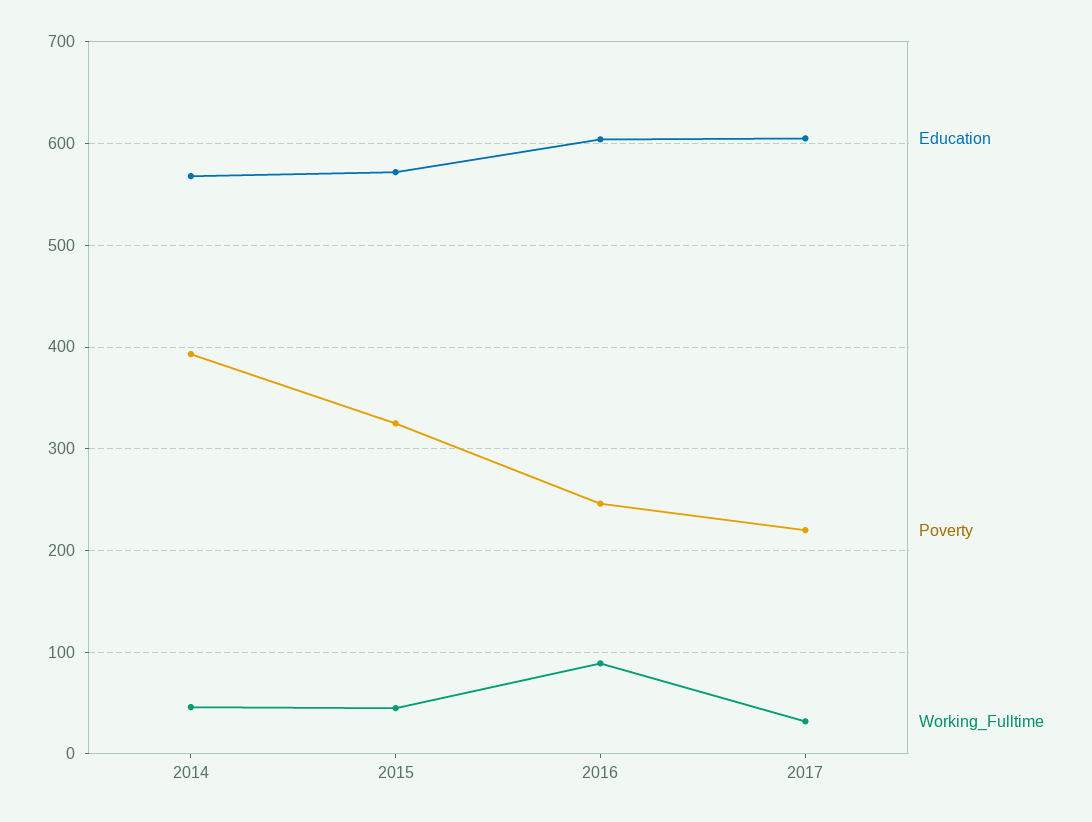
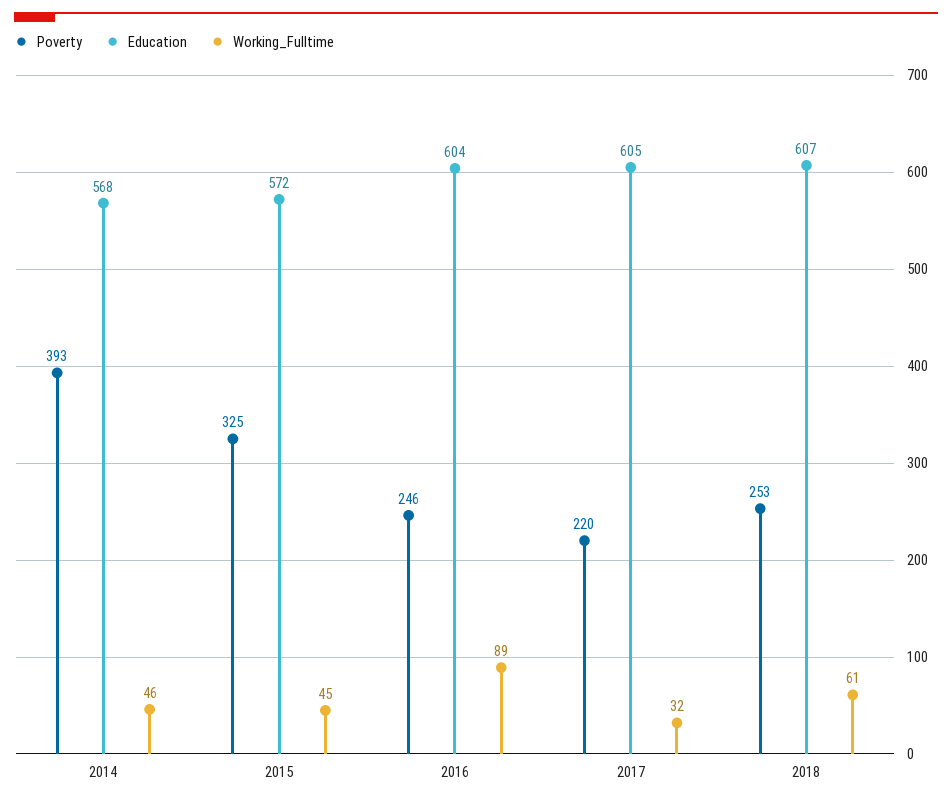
Poverty, 2018: none -> 253
Education, 2018: none -> 607
Working_Fulltime, 2018: none -> 61

